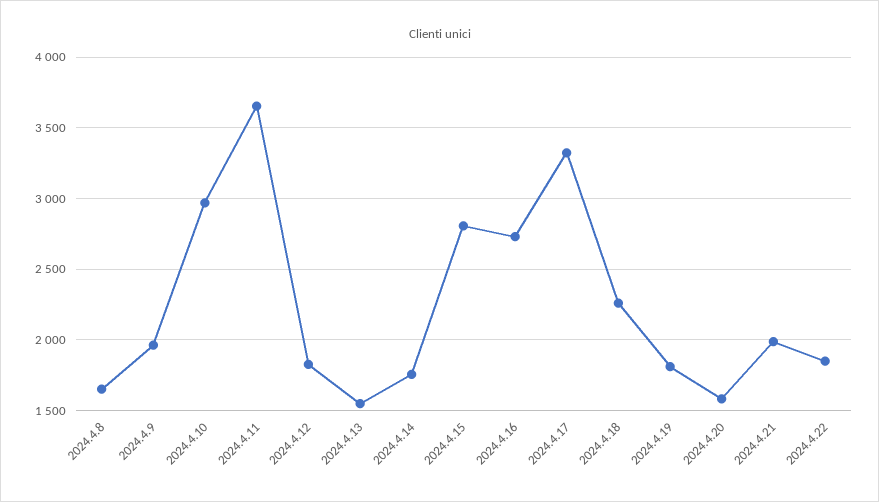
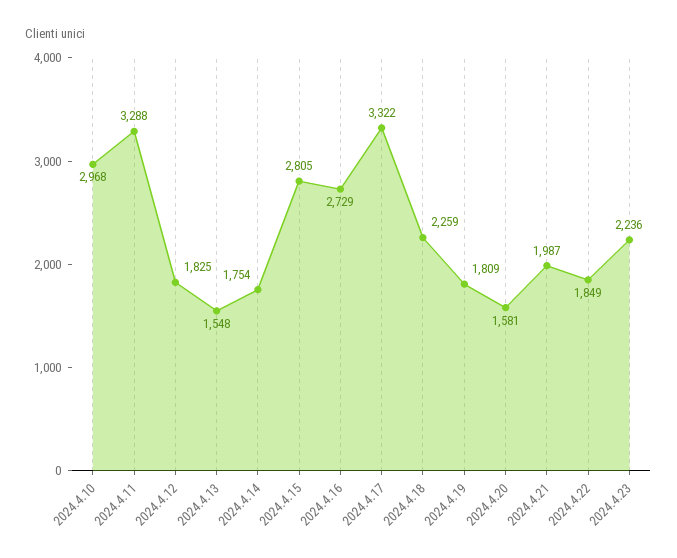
2024.4.8: 1650 -> none
2024.4.9: 1950 -> none
2024.4.11: 3650 -> 3288
2024.4.23: none -> 2236

